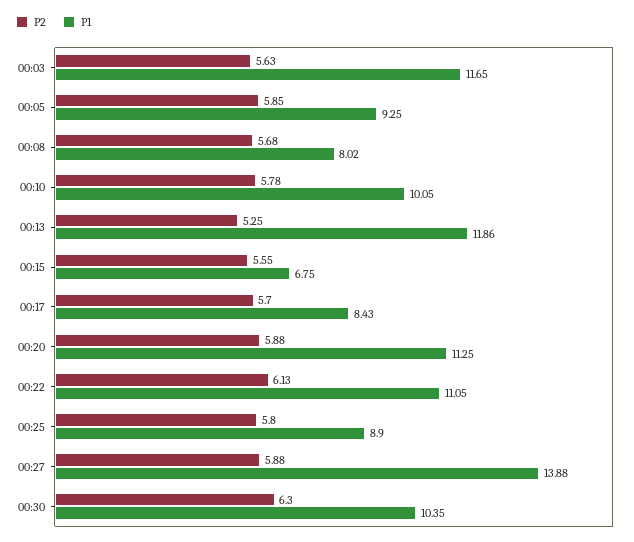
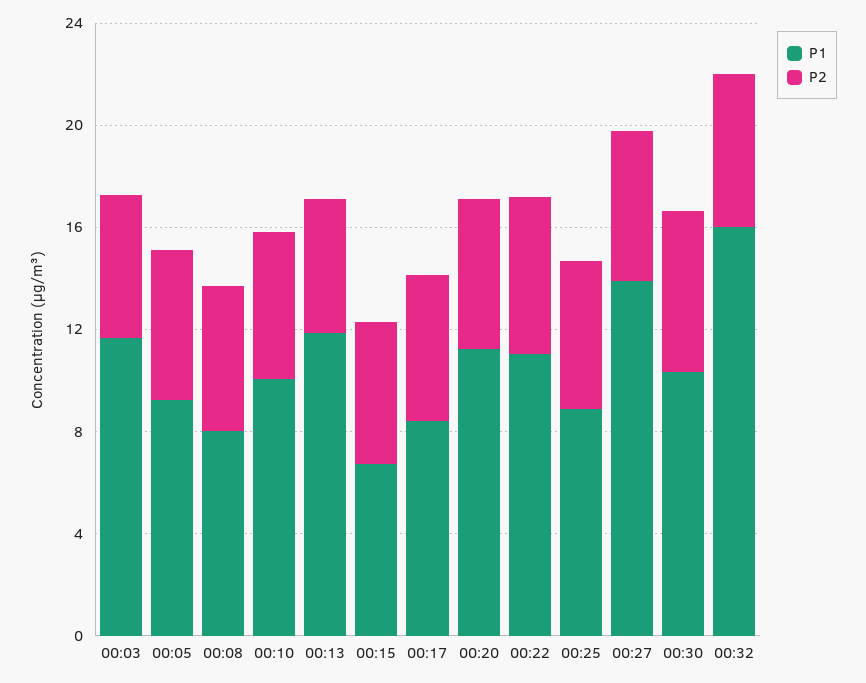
P1, 00:32: none -> 16
P2, 00:32: none -> 6

